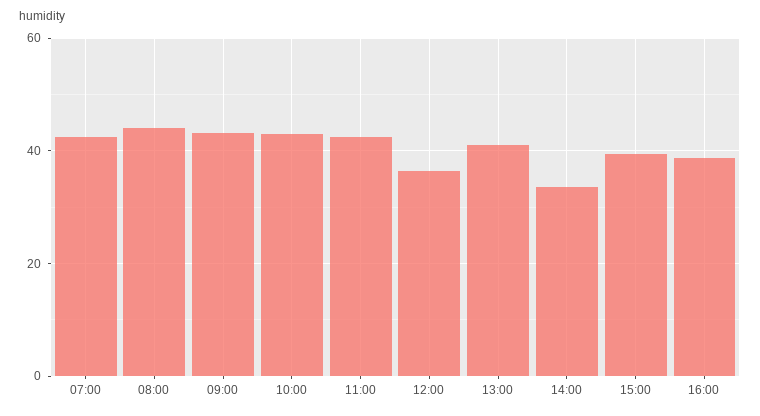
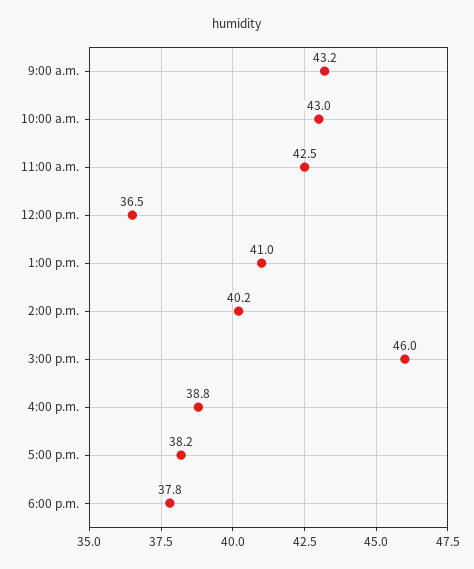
07:00: 42 -> none
08:00: 44 -> none
14:00: 34 -> 40.2
15:00: 40 -> 46
5:00 p.m.: none -> 38.2
6:00 p.m.: none -> 37.8

